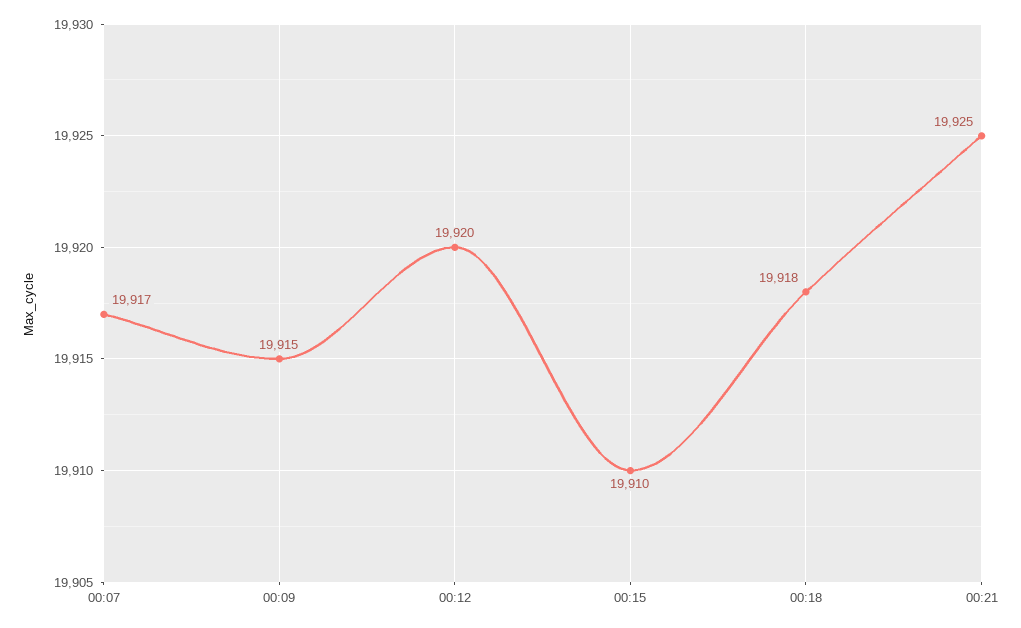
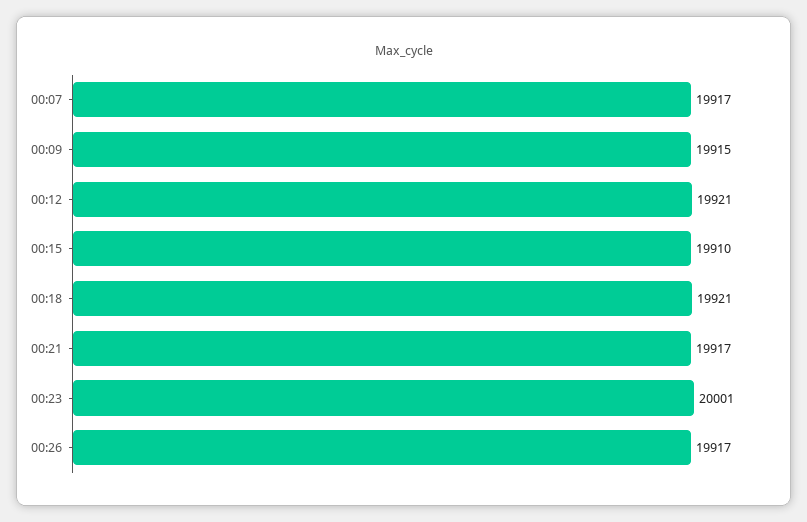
00:12: 19920 -> 19921
00:18: 19918 -> 19921
00:21: 19925 -> 19917
00:23: none -> 20001
00:26: none -> 19917

